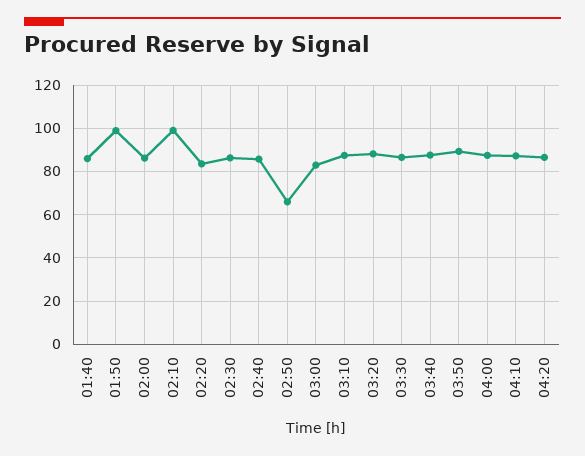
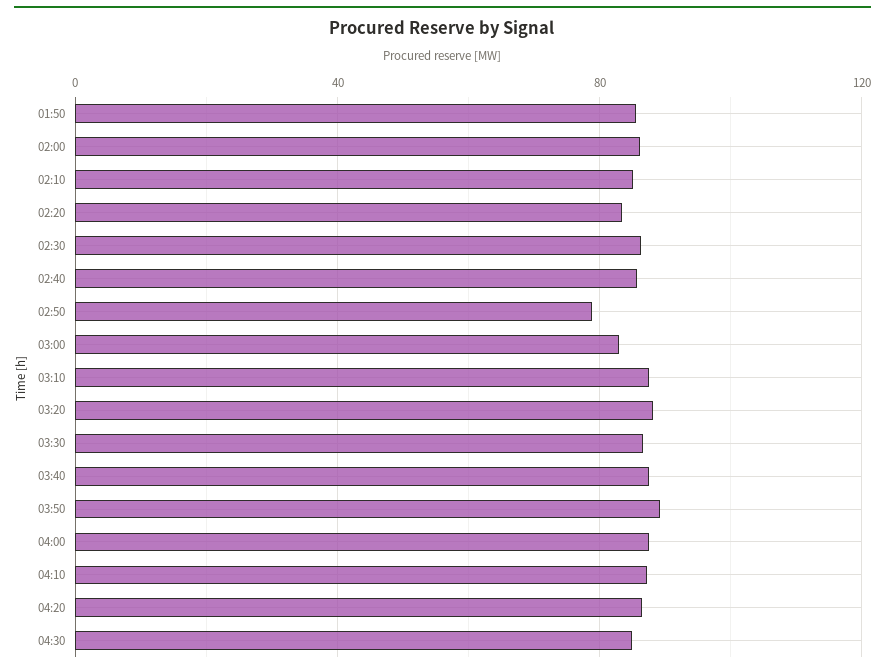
01:40: 85 -> none
01:50: 100 -> 85
02:10: 100 -> 85
02:50: 65 -> 80
04:30: none -> 85

